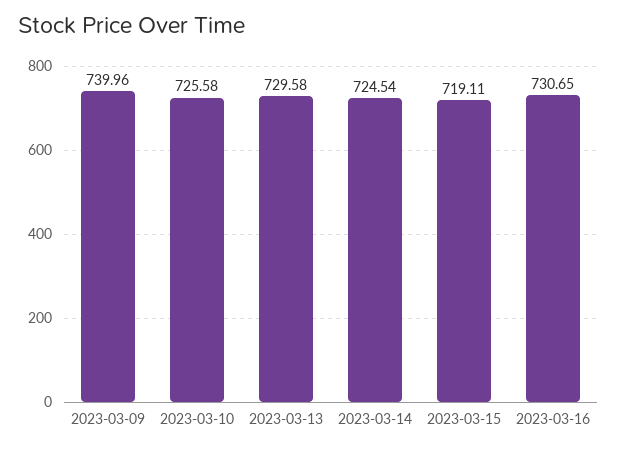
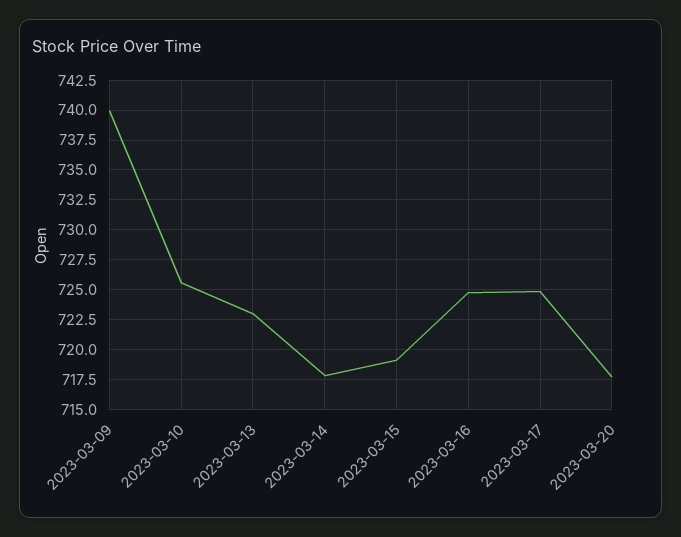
2023-03-13: 729.58 -> 722.5
2023-03-14: 724.54 -> 717.5
2023-03-16: 730.65 -> 725
2023-03-17: none -> 725
2023-03-20: none -> 717.5

